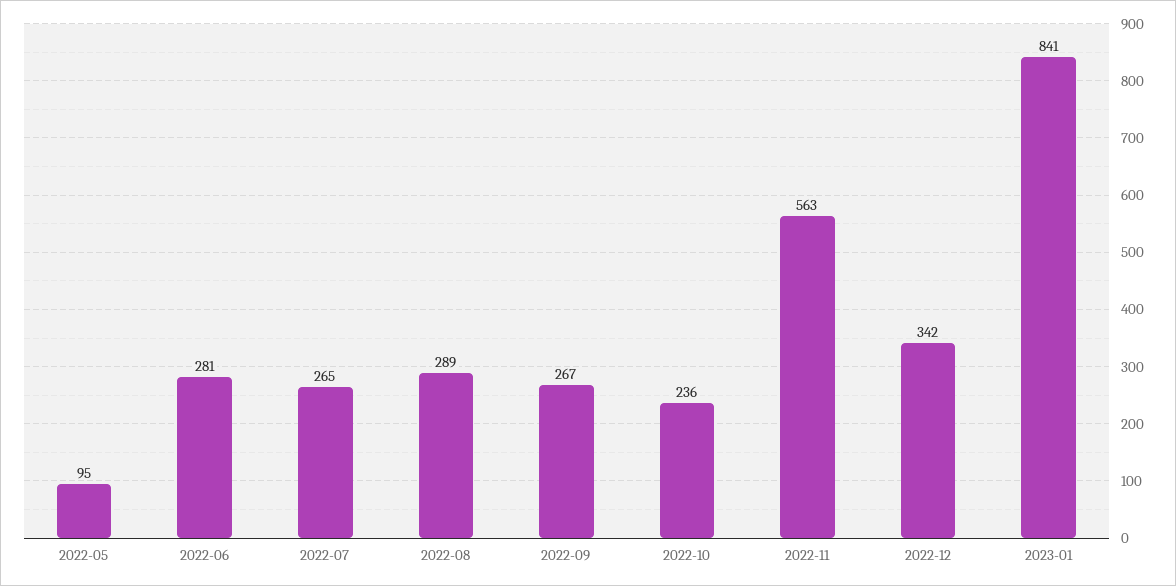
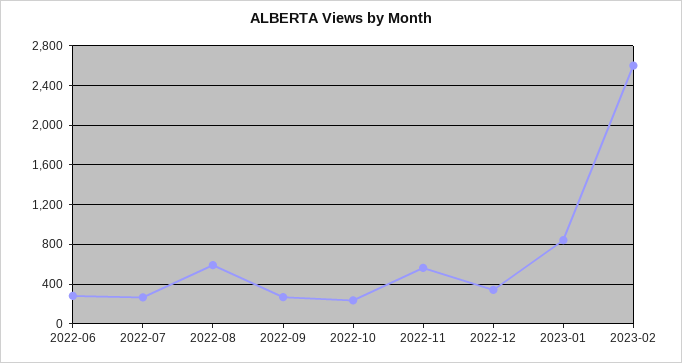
2022-05: 95 -> none
2022-08: 289 -> 600
2023-02: none -> 2600

